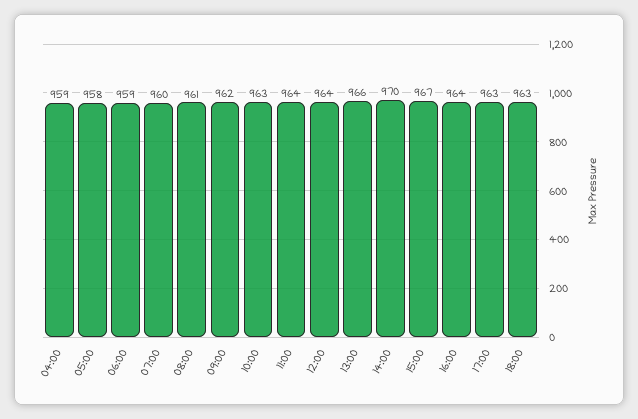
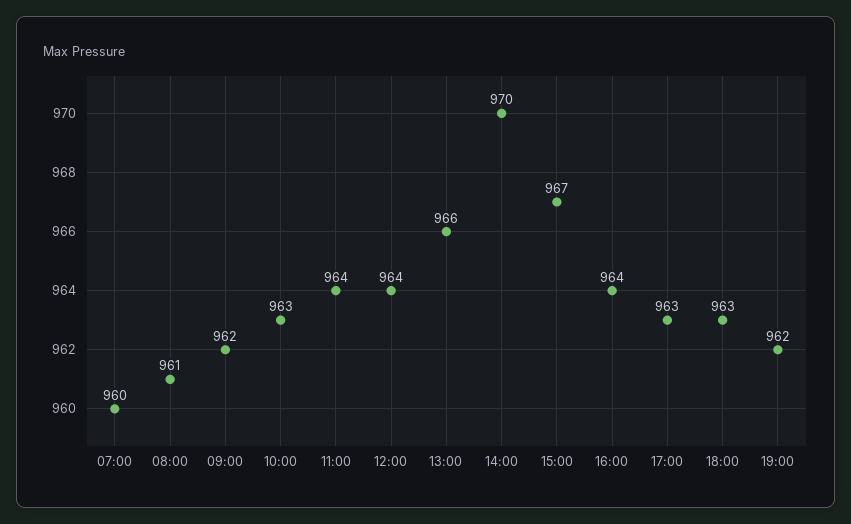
04:00: 959 -> none
05:00: 958 -> none
06:00: 959 -> none
19:00: none -> 962

